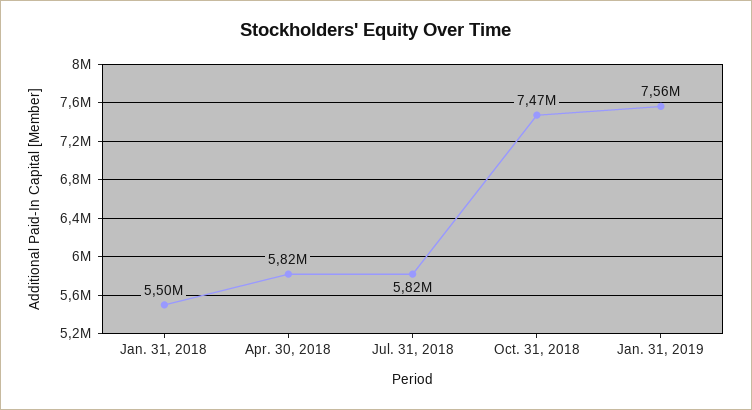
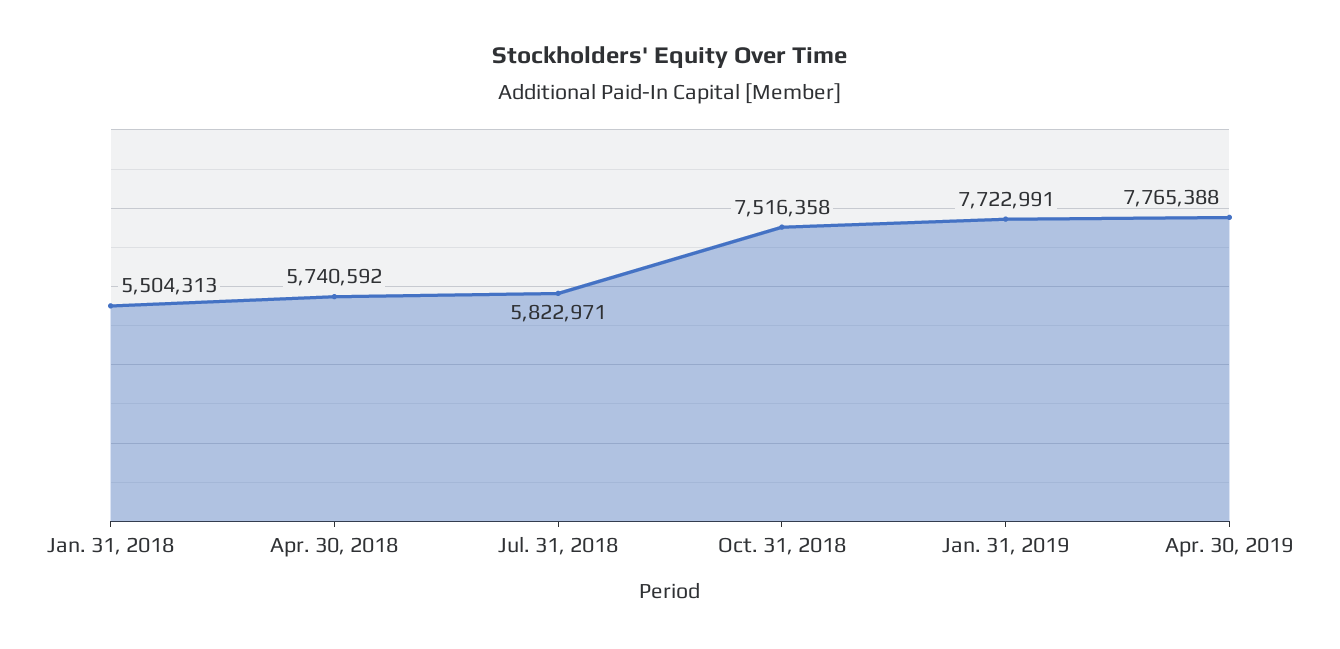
Apr. 30, 2018: 5820000 -> 5740592
Oct. 31, 2018: 7470000 -> 7516358
Jan. 31, 2019: 7560000 -> 7722991
Apr. 30, 2019: none -> 7765388

